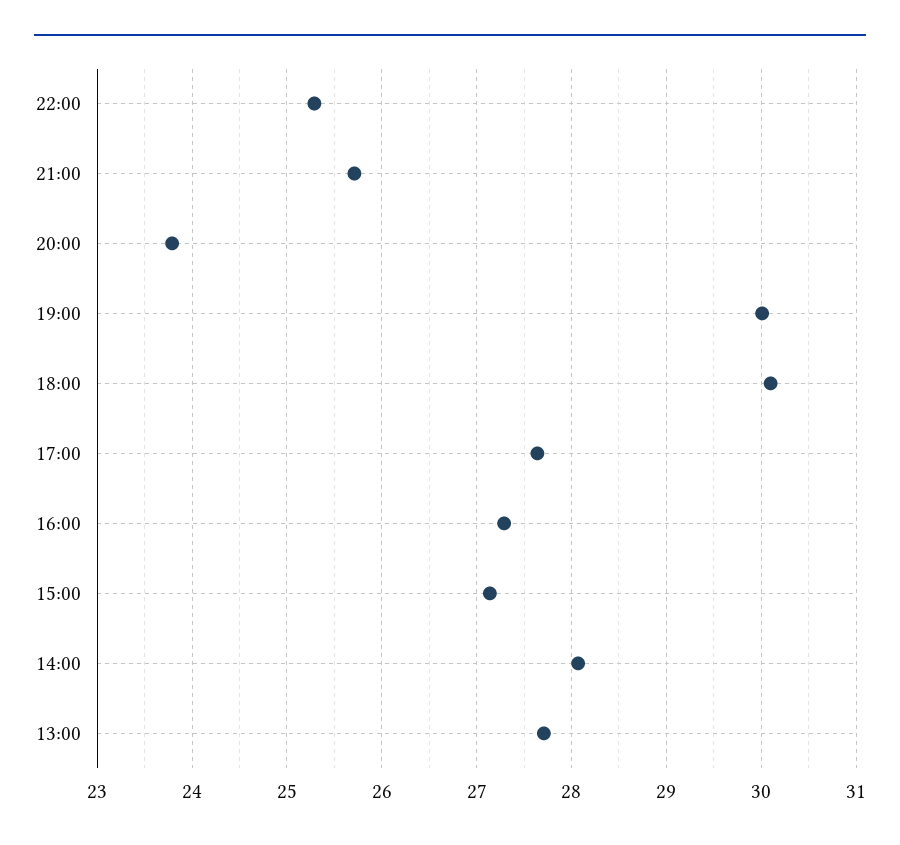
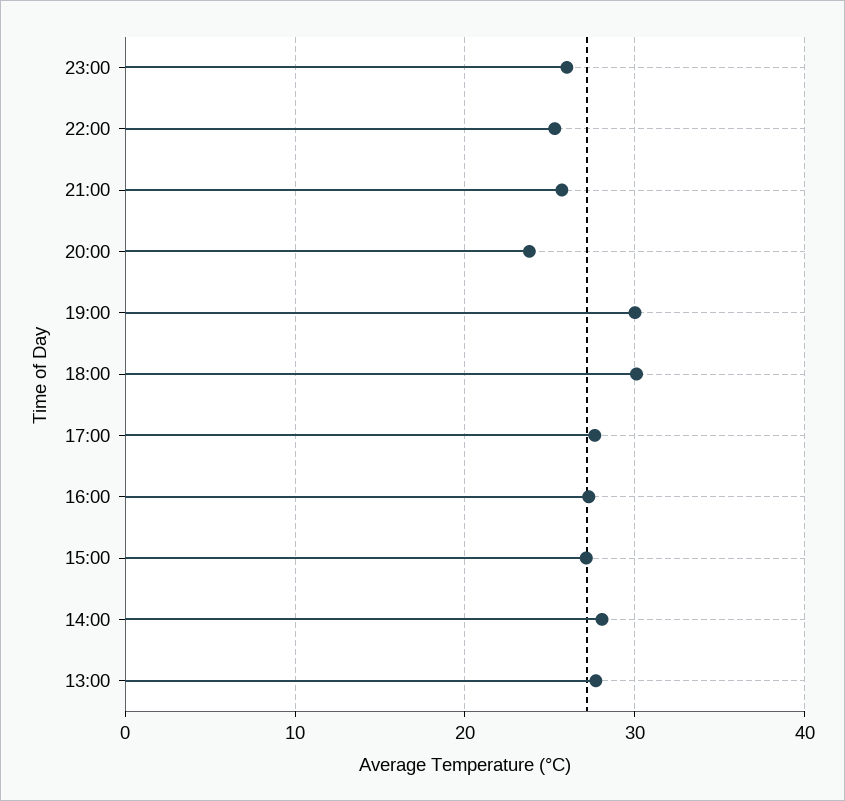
23:00: none -> 26

